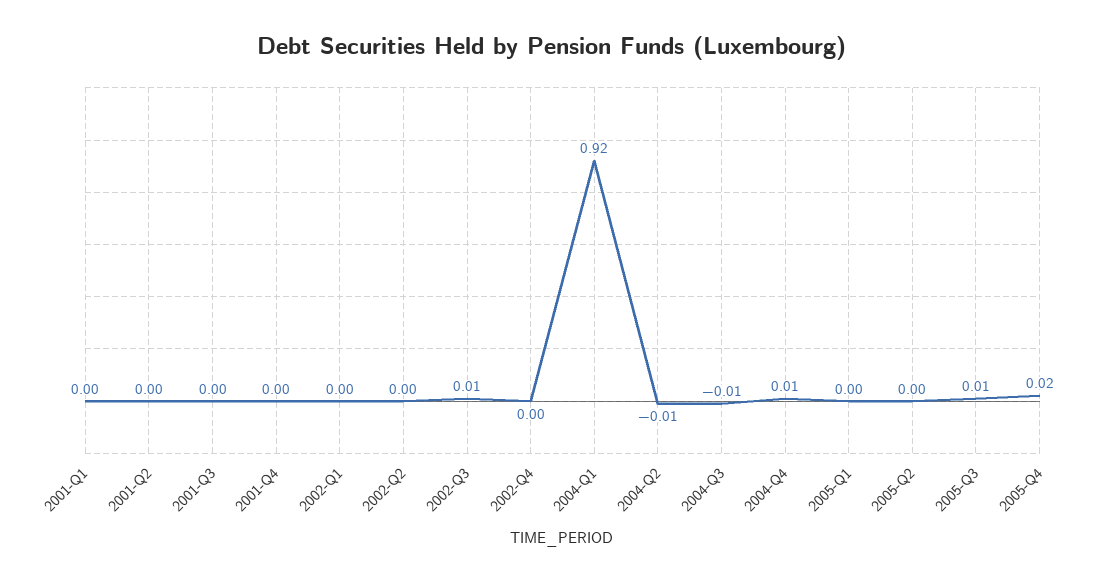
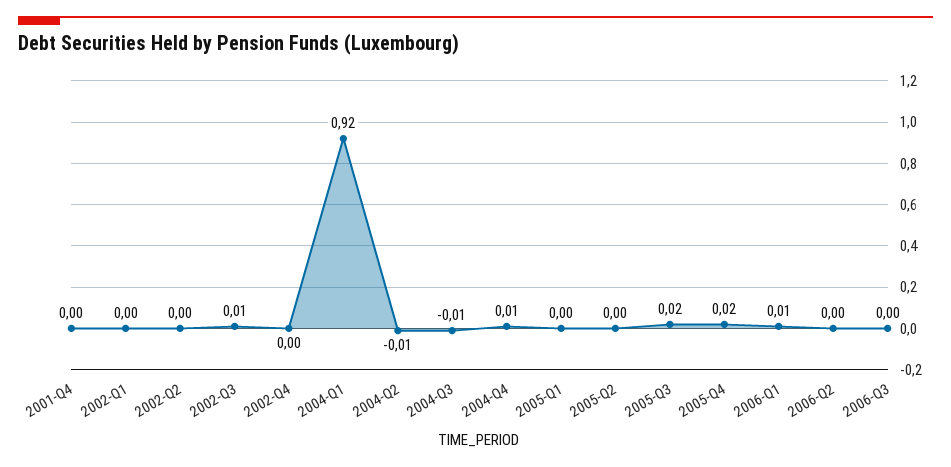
2001-Q1: 0 -> none
2001-Q2: 0 -> none
2001-Q3: 0 -> none
2005-Q3: 0.01 -> 0.02
2006-Q1: none -> 0.01
2006-Q2: none -> 0
2006-Q3: none -> 0

